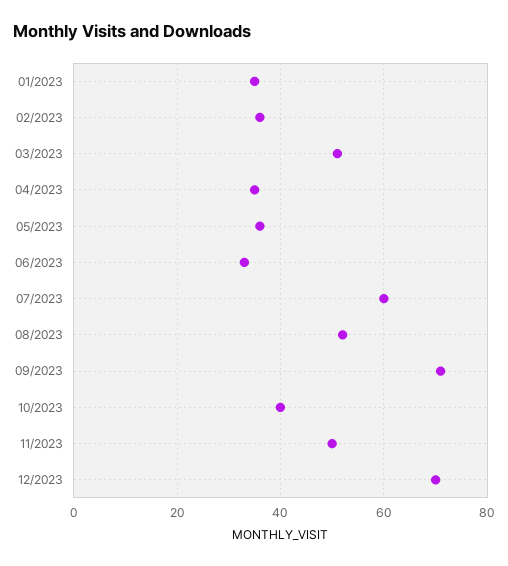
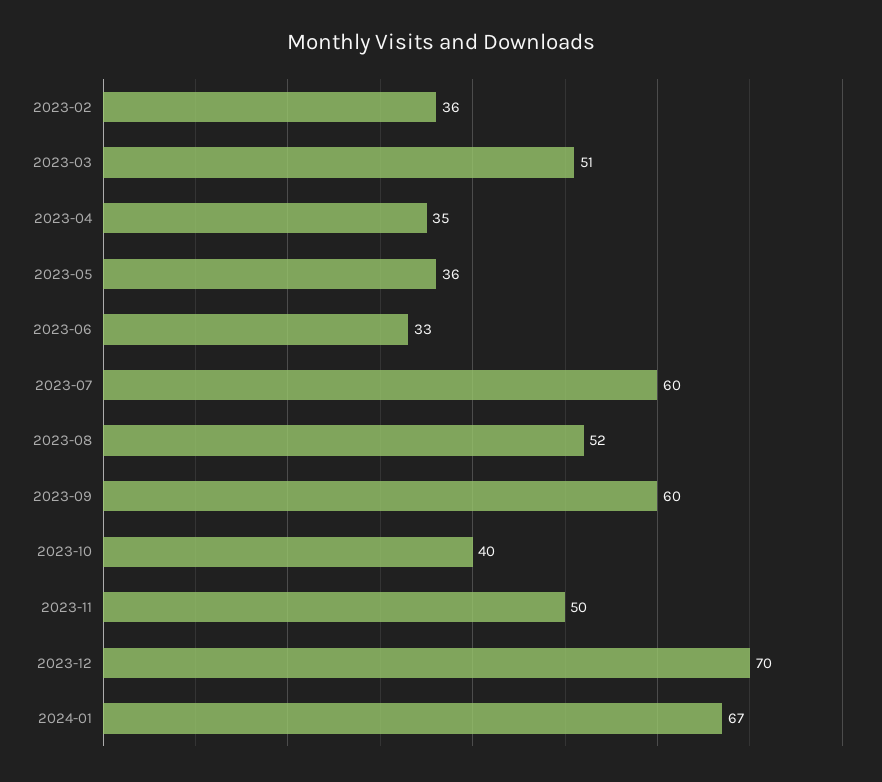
01/2023: 35 -> none
09/2023: 70 -> 60
2024-01: none -> 67

